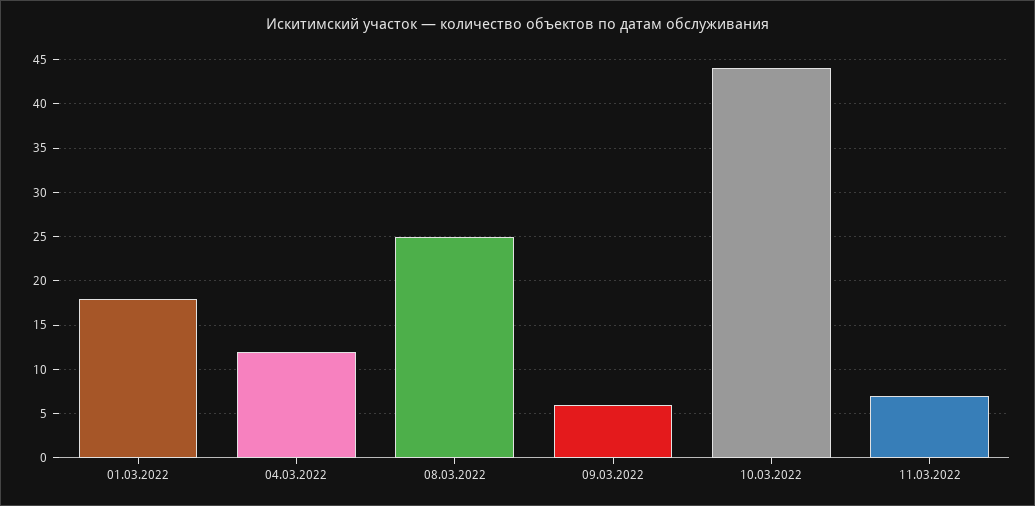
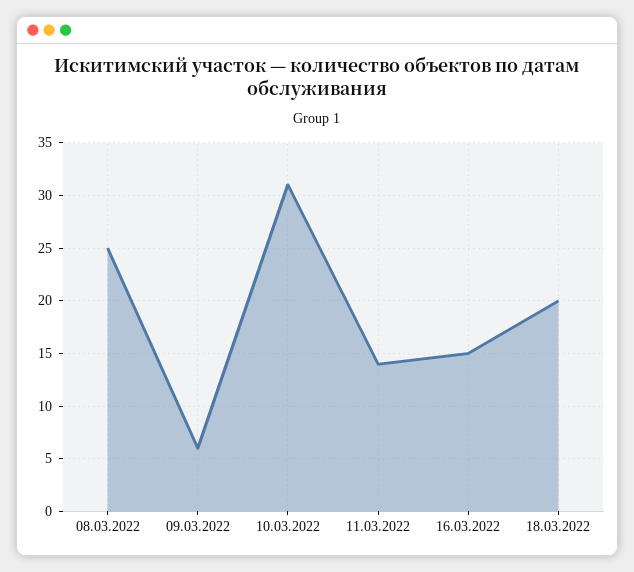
01.03.2022: 18 -> none
04.03.2022: 12 -> none
10.03.2022: 44 -> 31
11.03.2022: 7 -> 14
16.03.2022: none -> 15
18.03.2022: none -> 20

